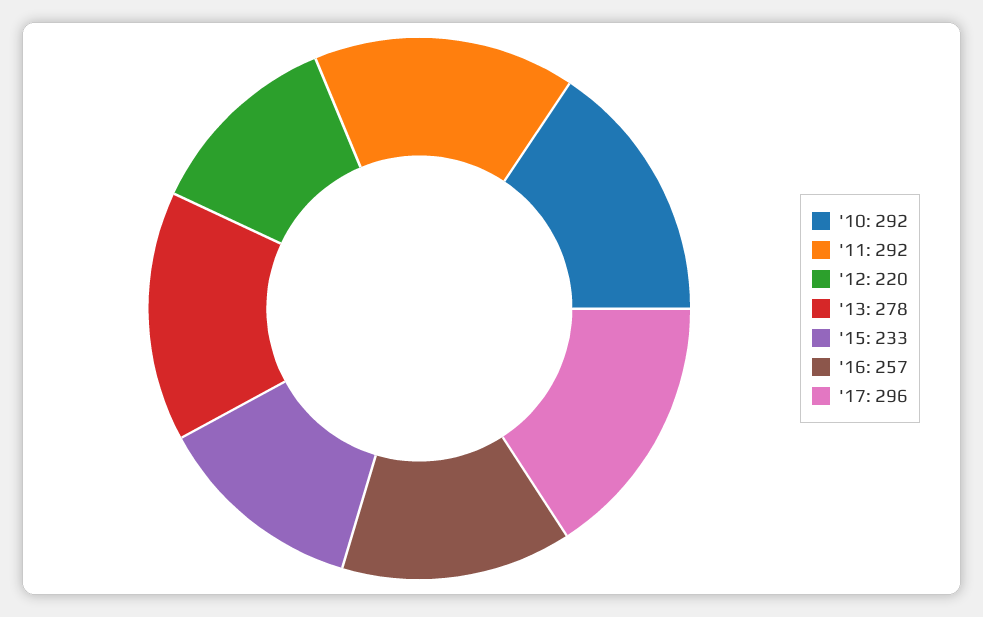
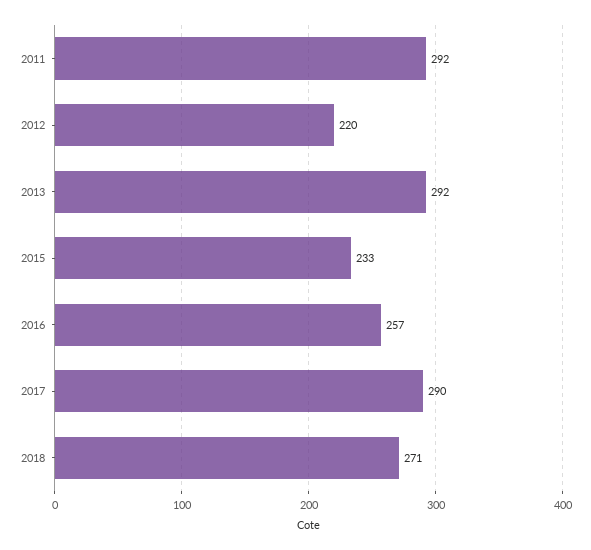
'10: 292 -> none
'13: 278 -> 292
'17: 296 -> 290
2018: none -> 271

